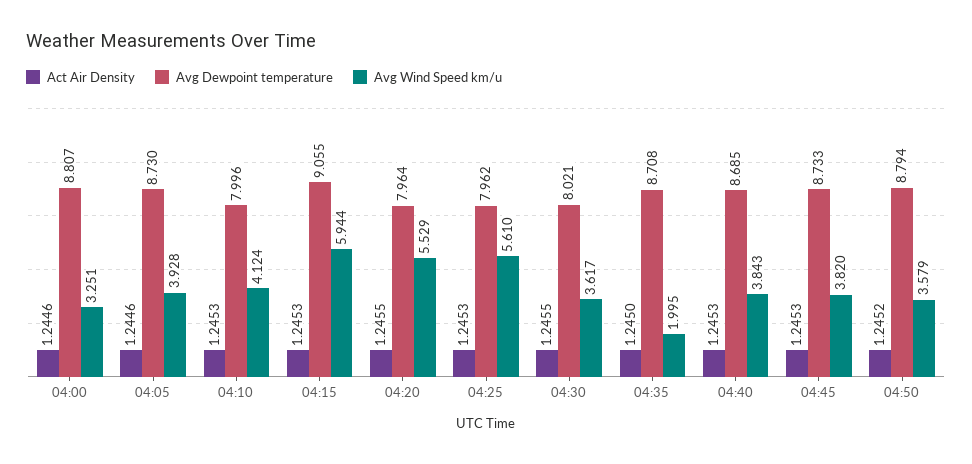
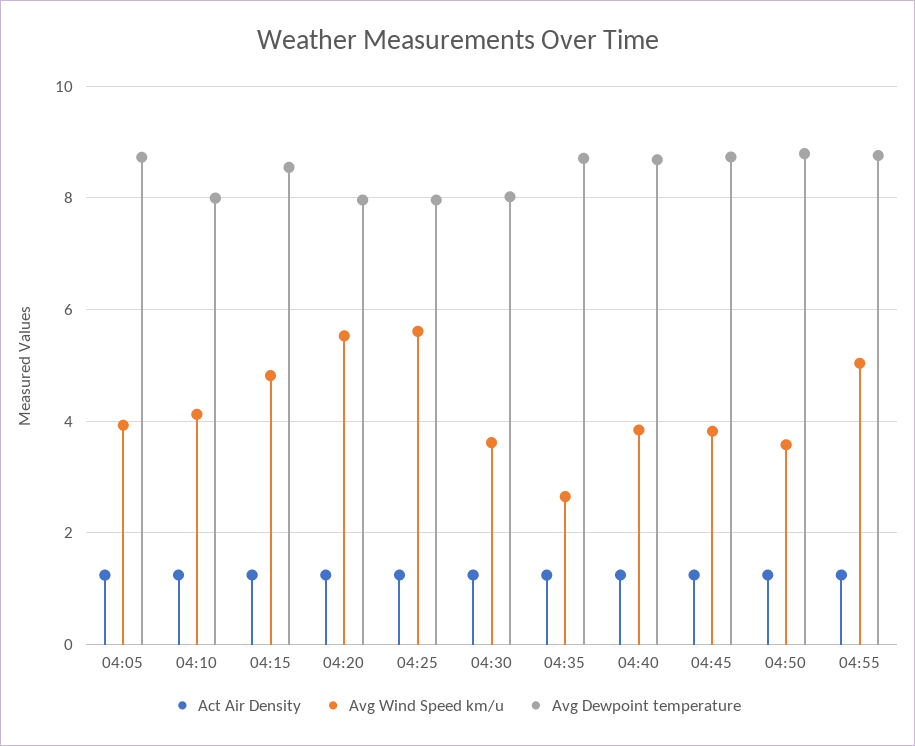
Act Air Density, 04:00: 1.2446 -> none
Avg Dewpoint temperature, 04:00: 8.807 -> none
Avg Wind Speed km/u, 04:00: 3.251 -> none
Avg Dewpoint temperature, 04:15: 9.055 -> 8.6
Avg Wind Speed km/u, 04:15: 5.944 -> 4.8
Avg Wind Speed km/u, 04:35: 1.995 -> 2.6
Act Air Density, 04:55: none -> 1.2
Avg Wind Speed km/u, 04:55: none -> 5
Avg Dewpoint temperature, 04:55: none -> 8.8

